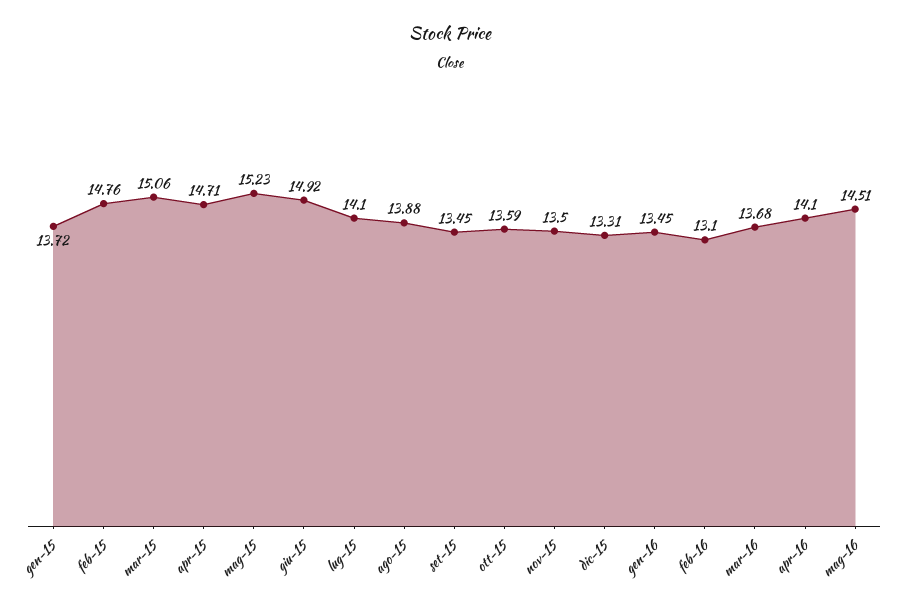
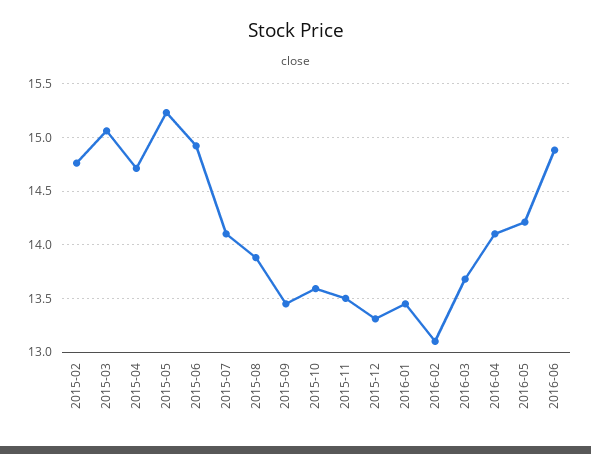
gen-15: 13.72 -> none
mag-16: 14.51 -> 14.2
2016-06: none -> 14.9

